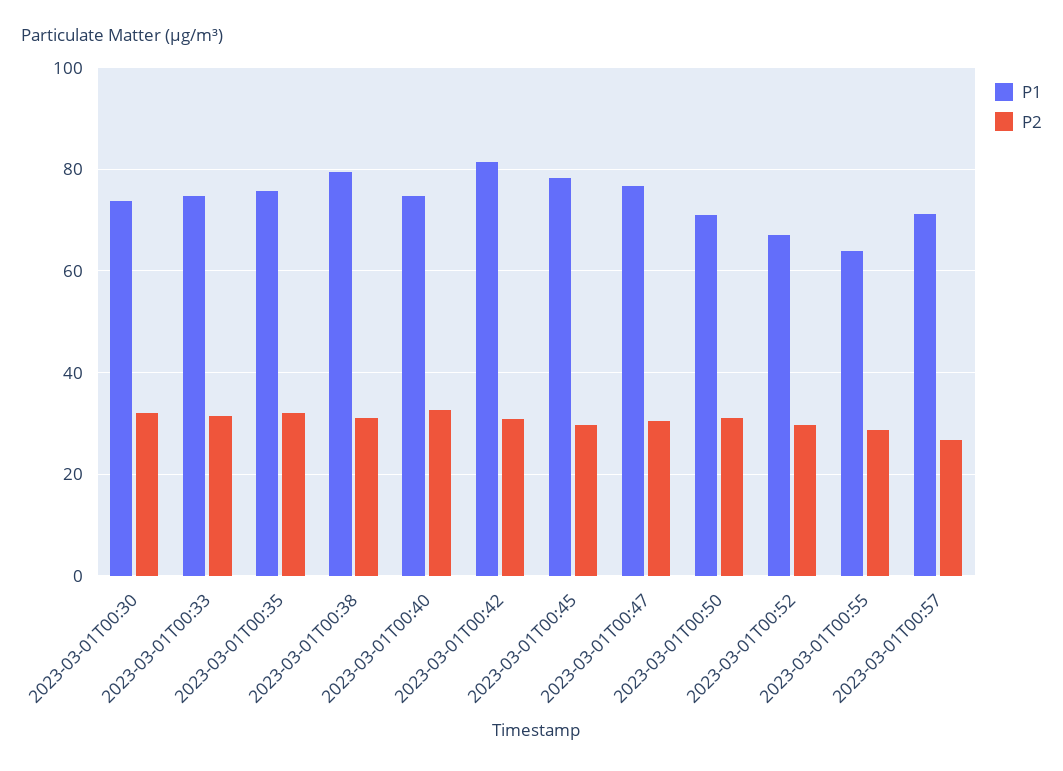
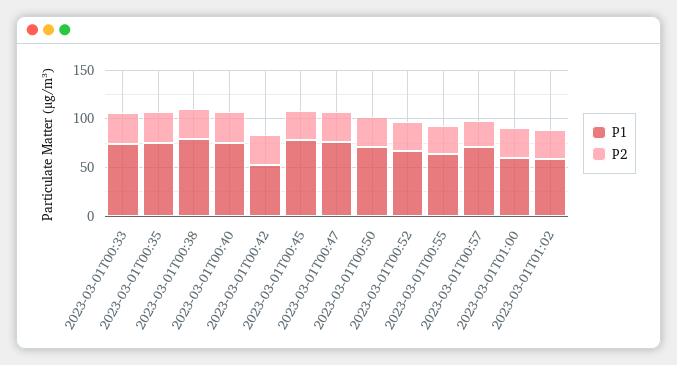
P1, 2023-03-01T00:30: 74 -> none
P2, 2023-03-01T00:30: 32 -> none
P1, 2023-03-01T00:42: 82 -> 50
P1, 2023-03-01T01:00: none -> 60
P2, 2023-03-01T01:00: none -> 30
P1, 2023-03-01T01:02: none -> 60
P2, 2023-03-01T01:02: none -> 30

